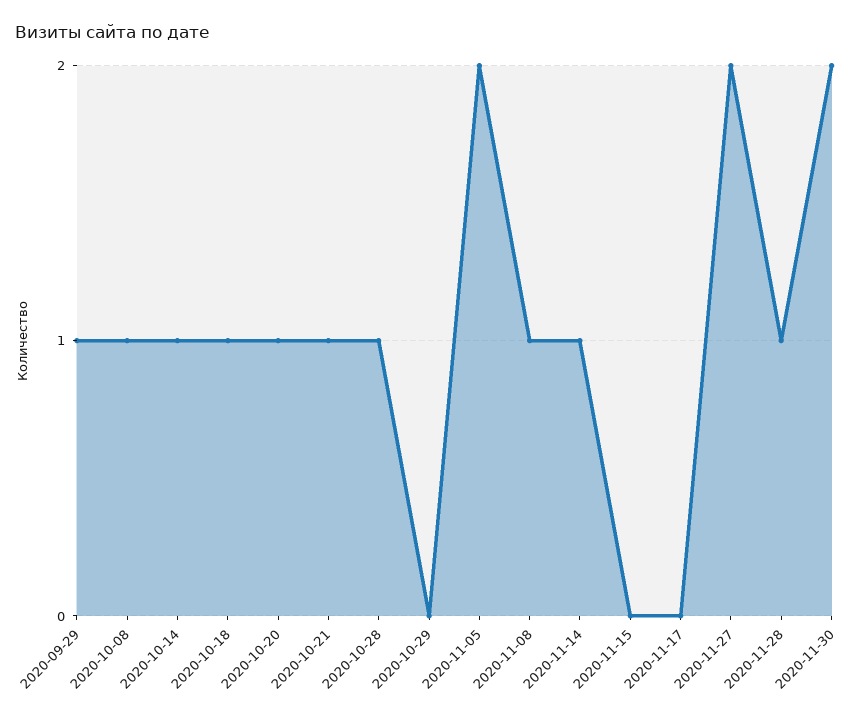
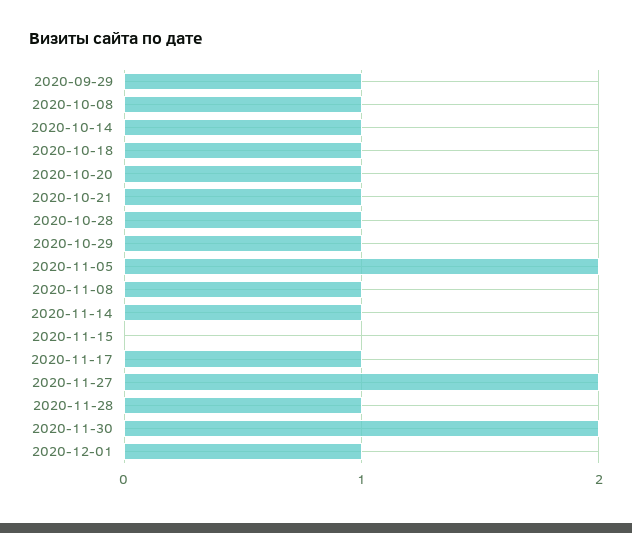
2020-10-29: 0 -> 1
2020-11-17: 0 -> 1
2020-12-01: none -> 1

